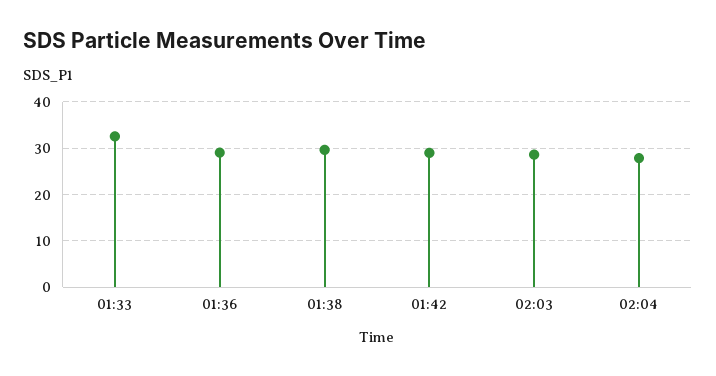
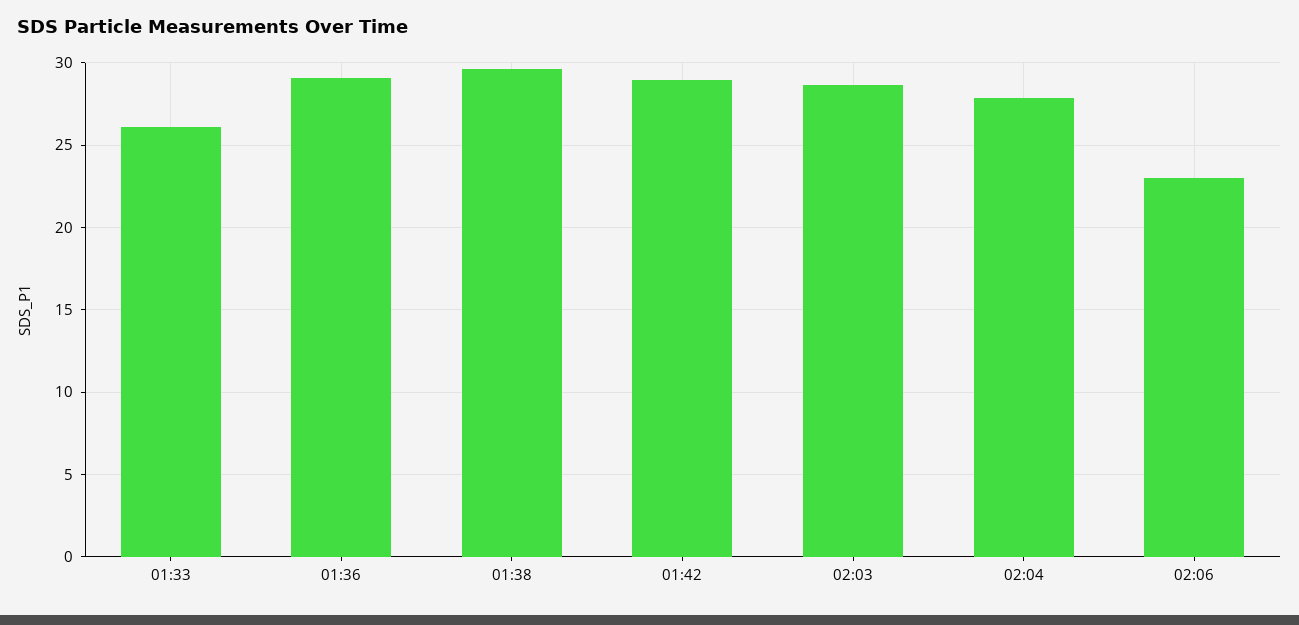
01:33: 32 -> 26
02:06: none -> 23

